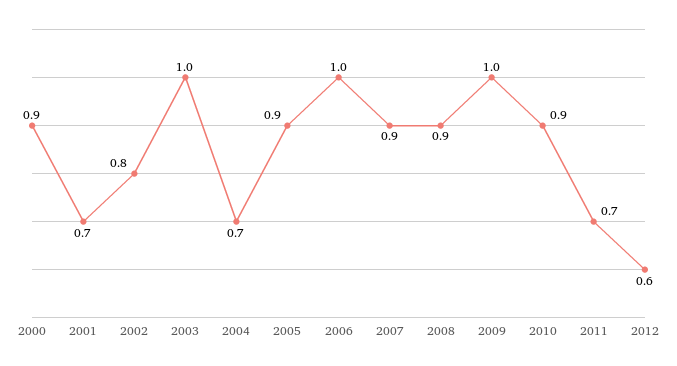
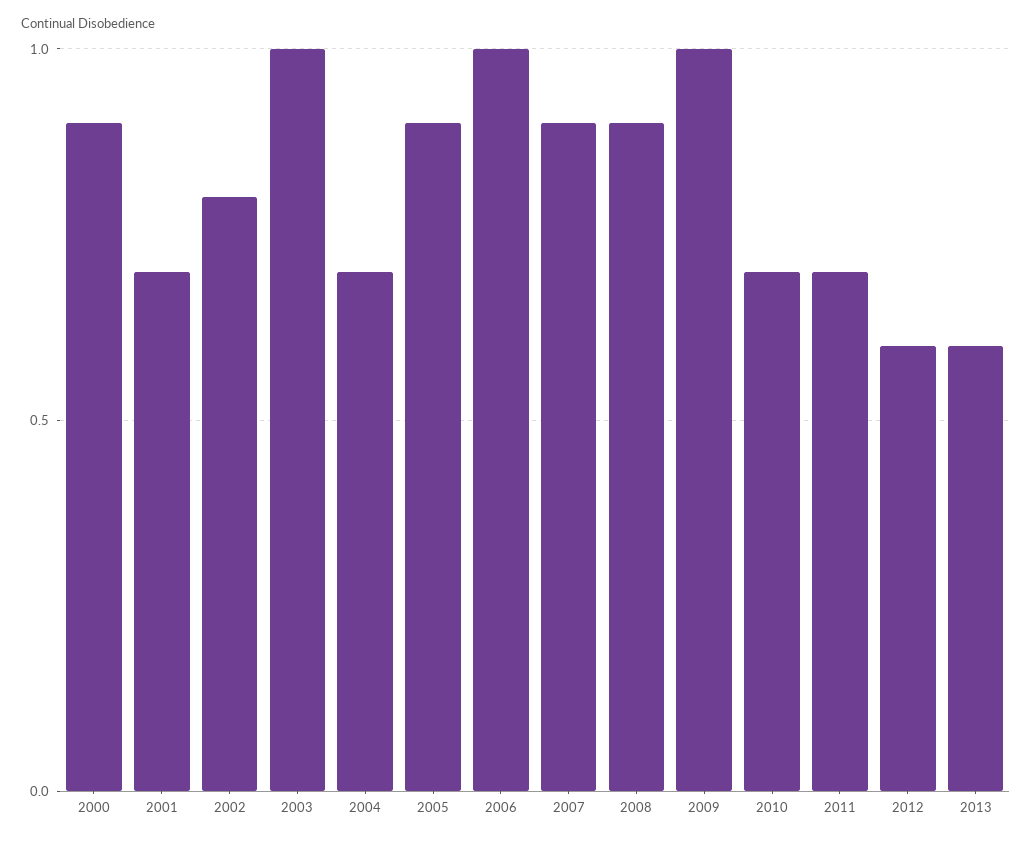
2010: 0.9 -> 0.7
2013: none -> 0.6

